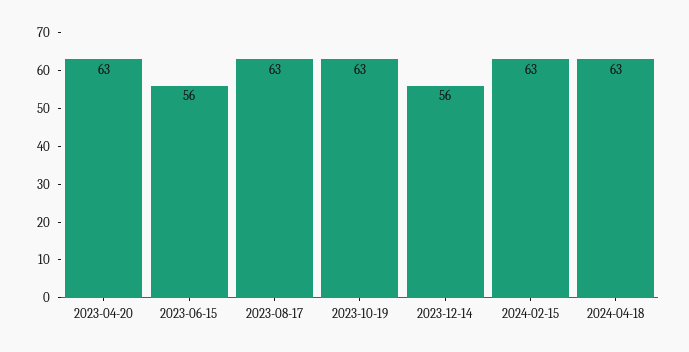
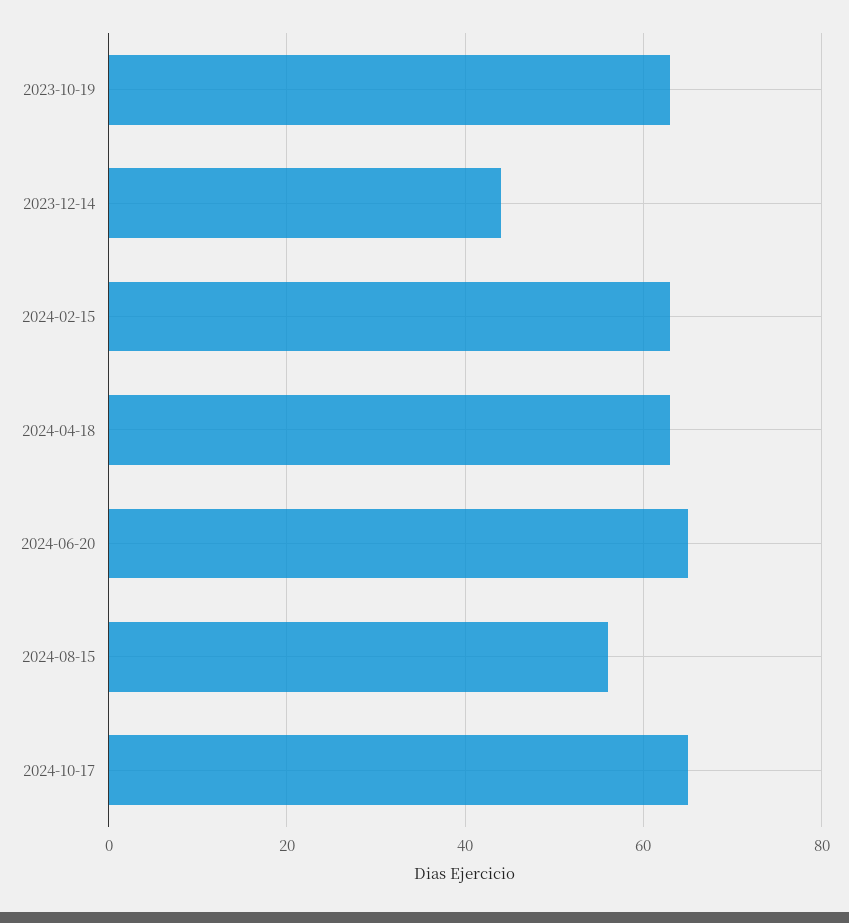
2023-04-20: 63 -> none
2023-06-15: 56 -> none
2023-08-17: 63 -> none
2023-12-14: 56 -> 45
2024-06-20: none -> 65
2024-08-15: none -> 55
2024-10-17: none -> 65

